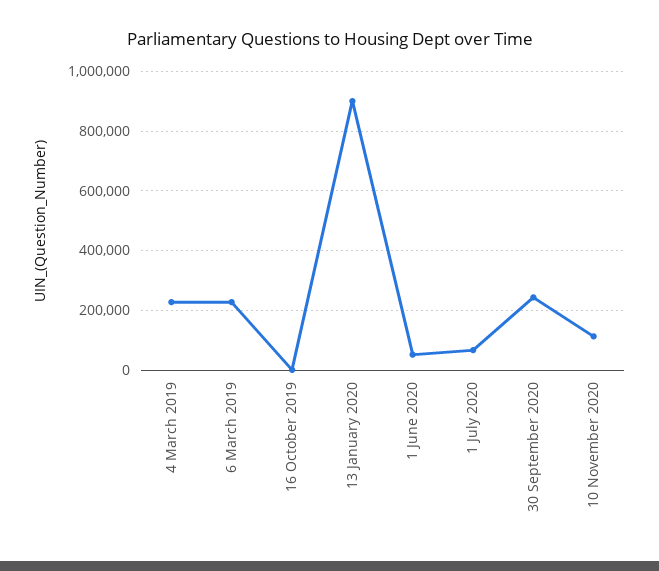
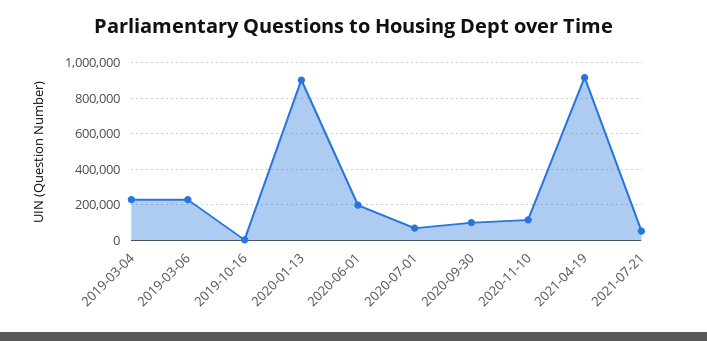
1 June 2020: 50000 -> 200000
30 September 2020: 250000 -> 100000
2021-04-19: none -> 900000
2021-07-21: none -> 50000

